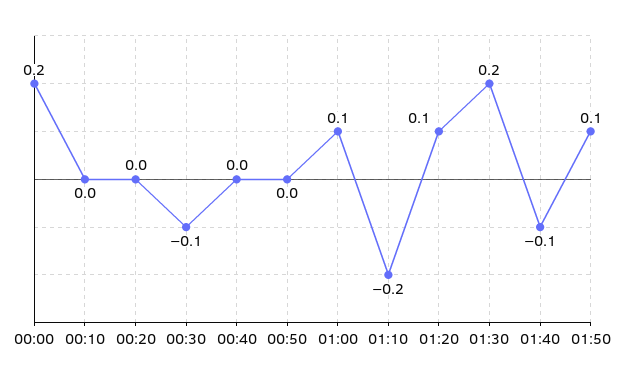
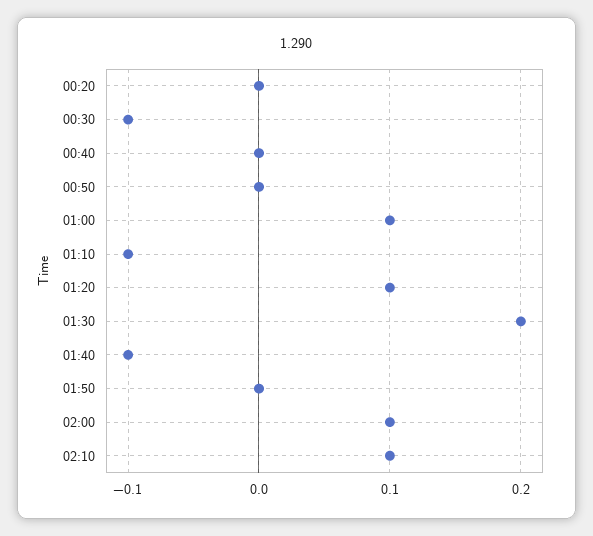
00:00: 0.2 -> none
00:10: 0 -> none
01:10: -0.2 -> -0.1
01:50: 0.1 -> 0
02:00: none -> 0.1
02:10: none -> 0.1

